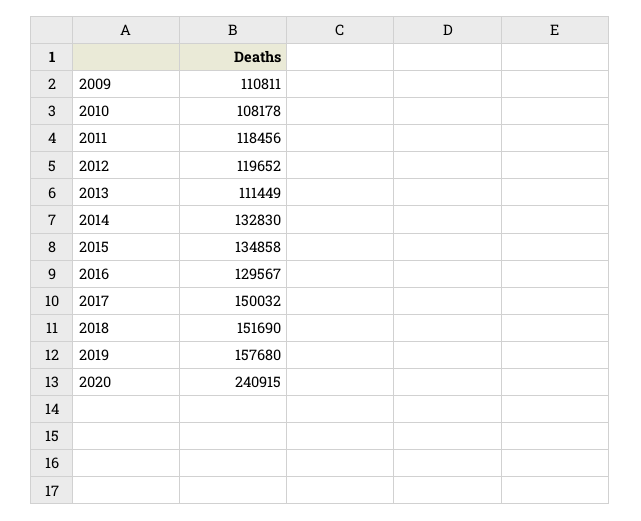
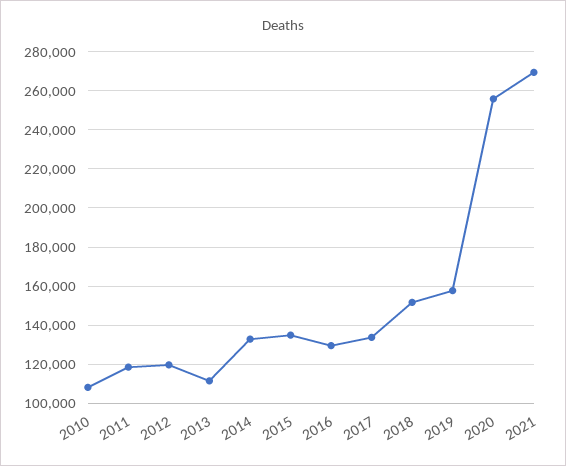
2009: 110811 -> none
2017: 150032 -> 135000
2020: 240915 -> 255000
2021: none -> 270000

